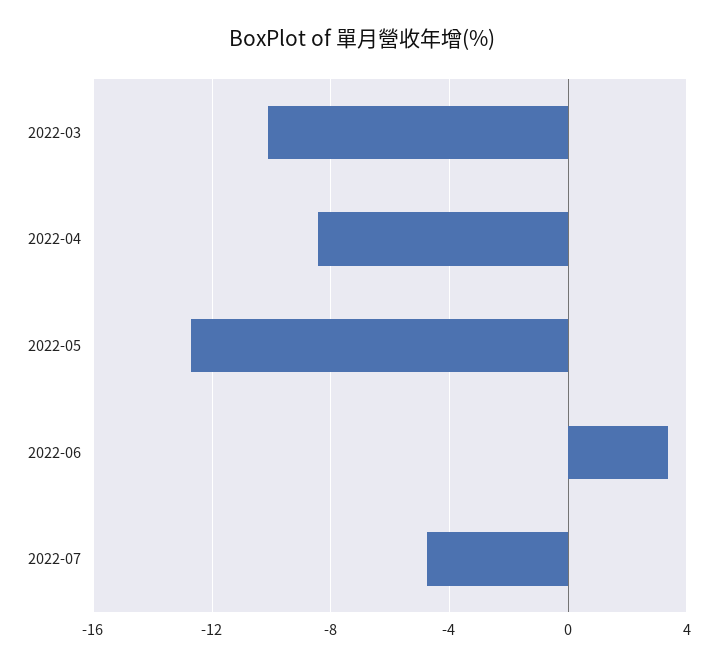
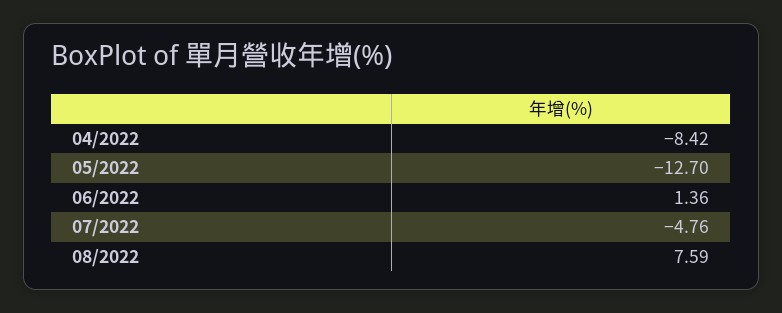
2022-03: -10 -> none
2022-06: 3.5 -> 1.36
08/2022: none -> 7.59

